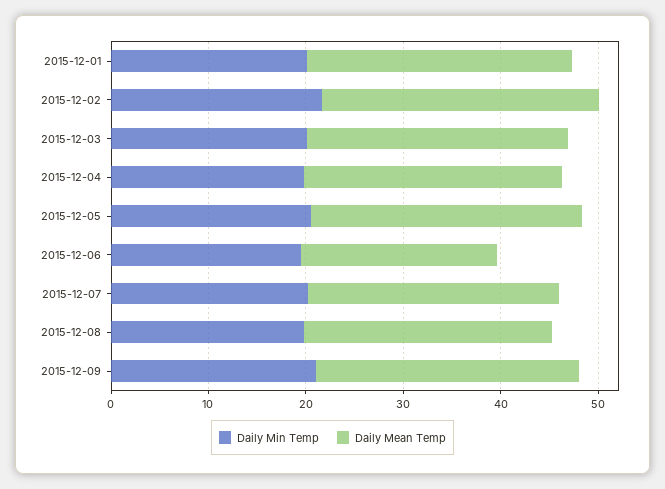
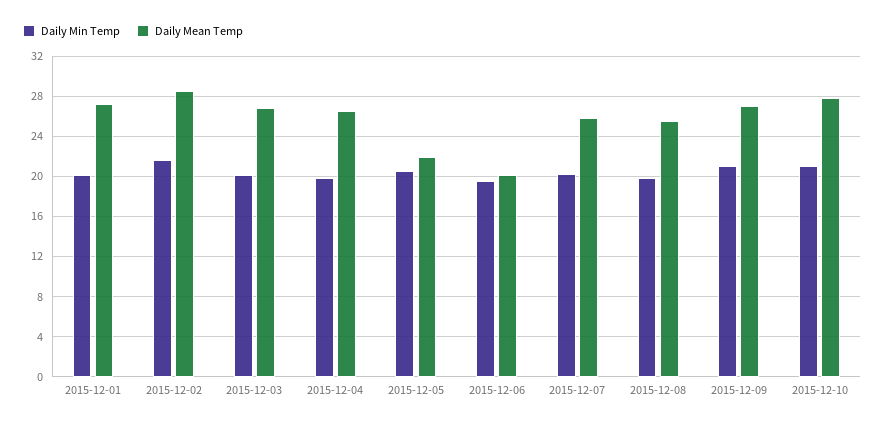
Daily Mean Temp, 2015-12-05: 28 -> 22
Daily Min Temp, 2015-12-10: none -> 21
Daily Mean Temp, 2015-12-10: none -> 28

